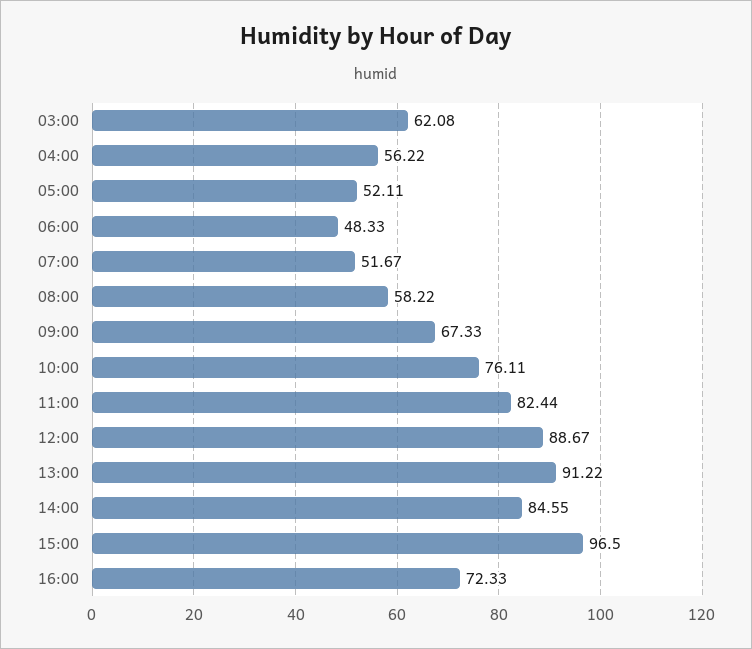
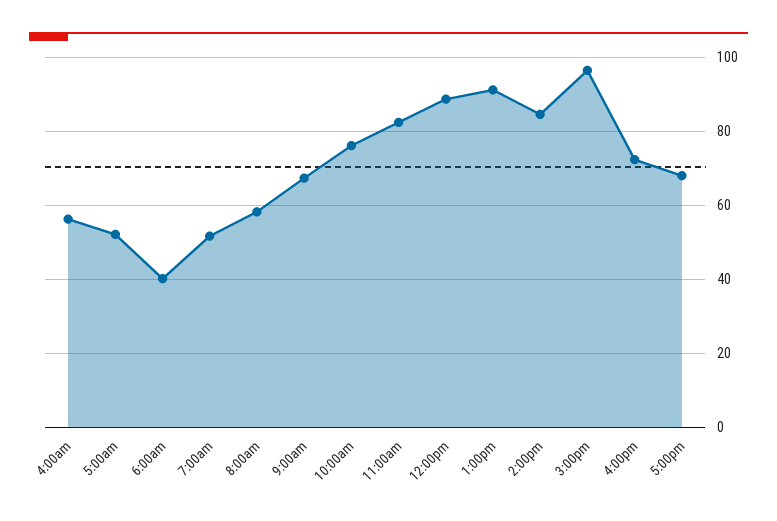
03:00: 62.08 -> none
06:00: 48.33 -> 40
5:00pm: none -> 68

